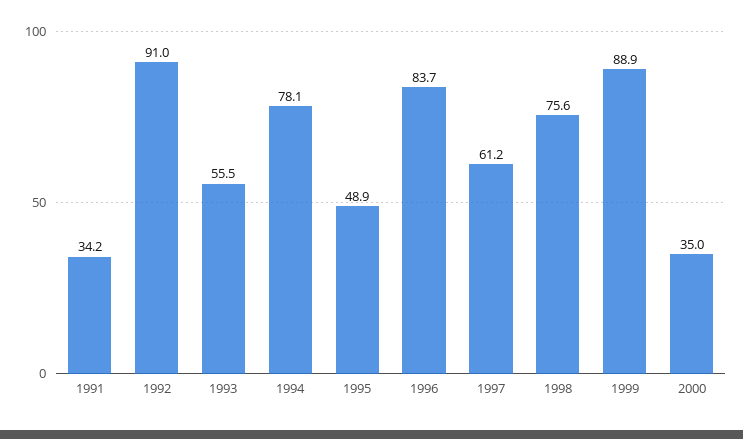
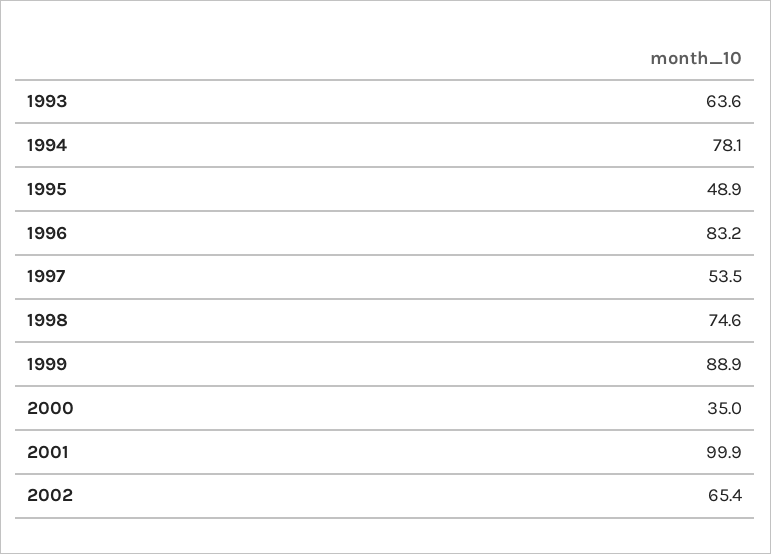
1991: 34.2 -> none
1992: 91 -> none
1993: 55.5 -> 63.6
1996: 83.7 -> 83.2
1997: 61.2 -> 53.5
1998: 75.6 -> 74.6
2001: none -> 99.9
2002: none -> 65.4

